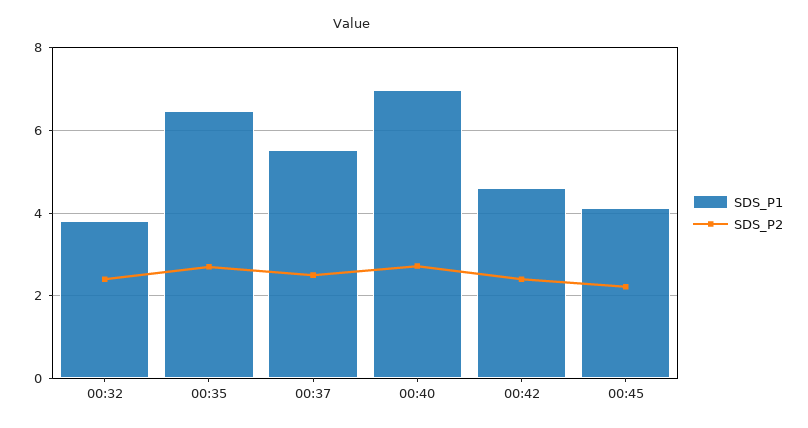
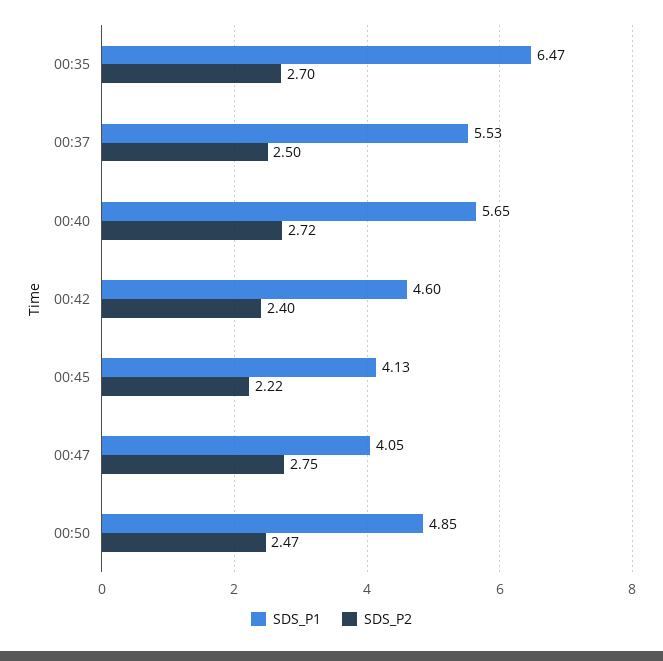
SDS_P1, 00:32: 3.8 -> none
SDS_P2, 00:32: 2.4 -> none
SDS_P1, 00:40: 7 -> 5.65
SDS_P1, 00:47: none -> 4.05
SDS_P2, 00:47: none -> 2.75
SDS_P1, 00:50: none -> 4.85
SDS_P2, 00:50: none -> 2.47

